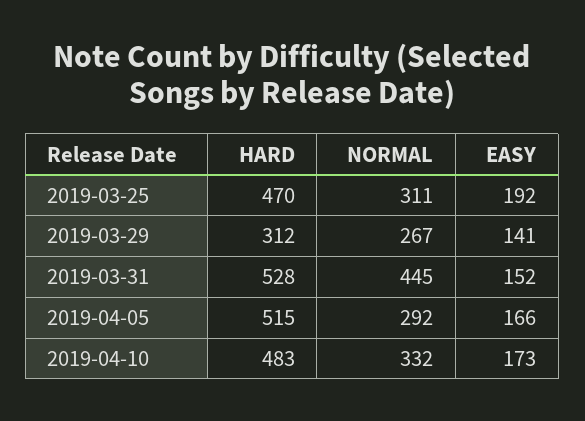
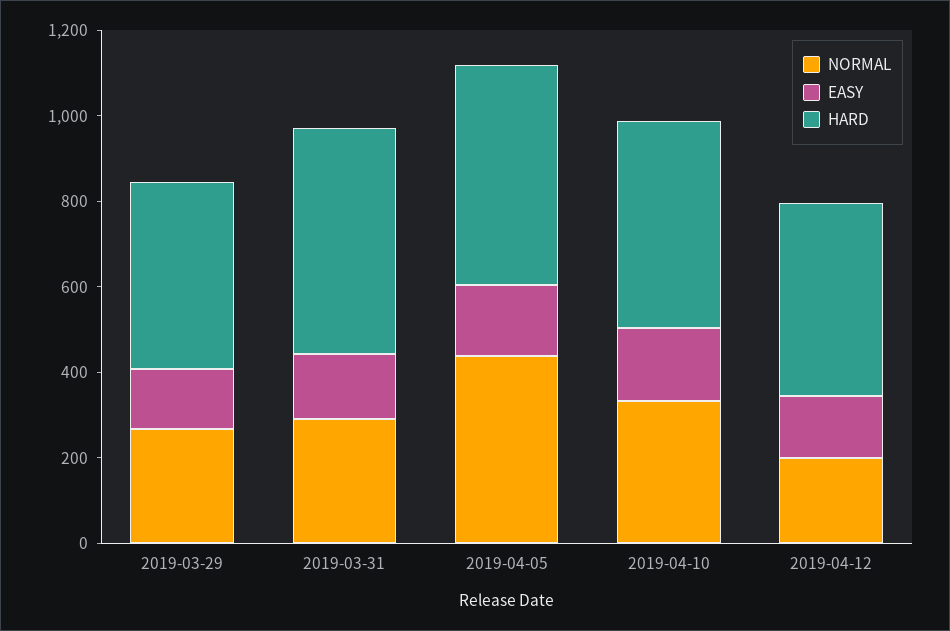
HARD, 2019-03-25: 470 -> none
NORMAL, 2019-03-25: 311 -> none
EASY, 2019-03-25: 192 -> none
HARD, 2019-03-29: 312 -> 450
NORMAL, 2019-03-31: 445 -> 300
NORMAL, 2019-04-05: 292 -> 450
NORMAL, 2019-04-12: none -> 200
EASY, 2019-04-12: none -> 150
HARD, 2019-04-12: none -> 450

